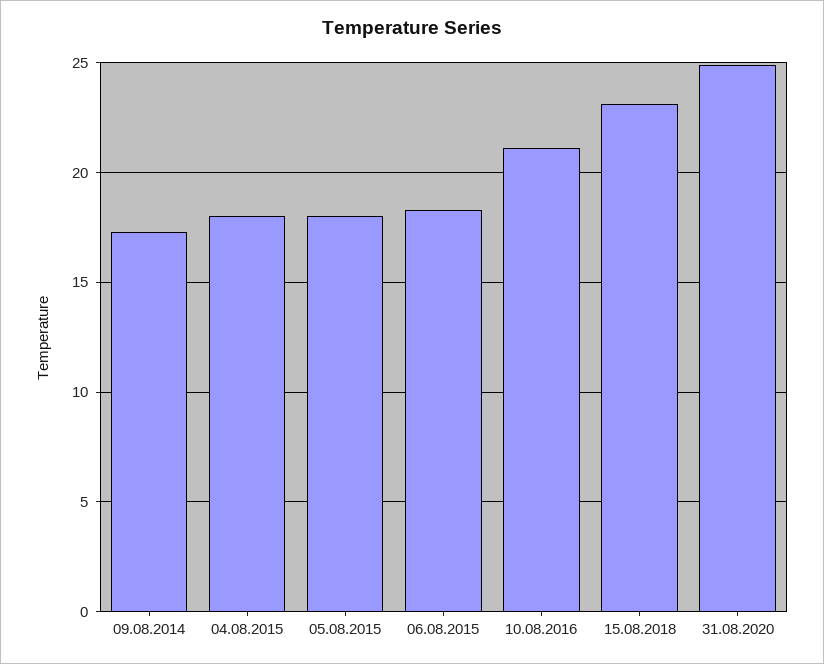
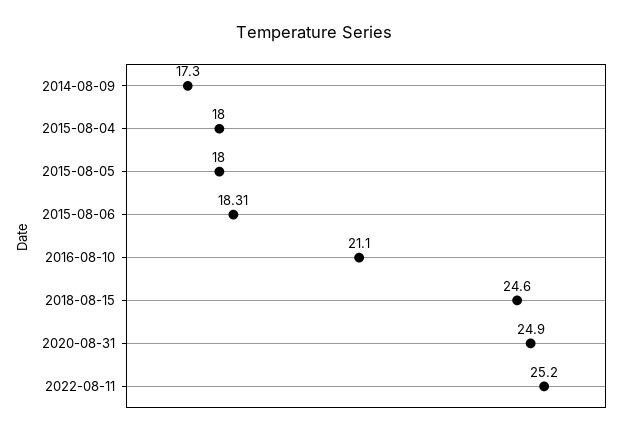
15.08.2018: 23 -> 24.6
2022-08-11: none -> 25.2

